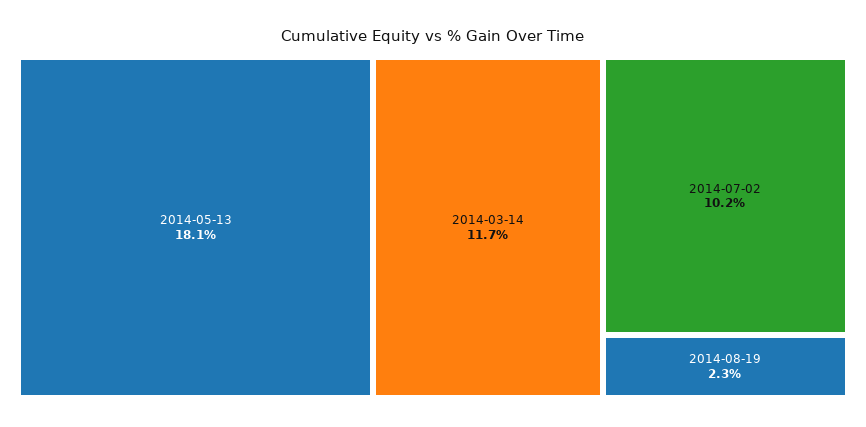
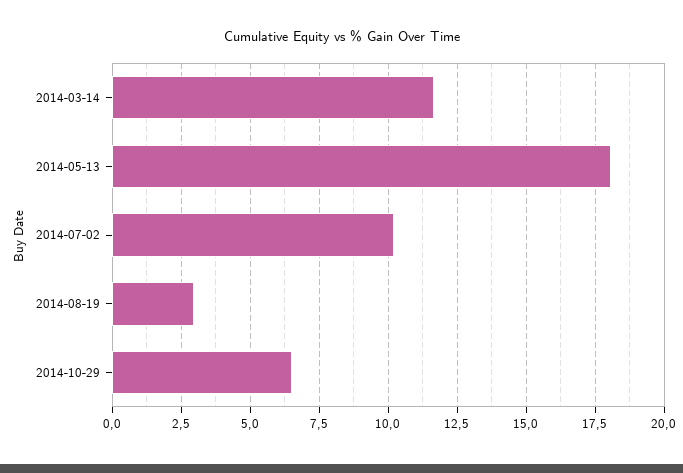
2014-08-19: 2.3 -> 3
2014-10-29: none -> 6.5

